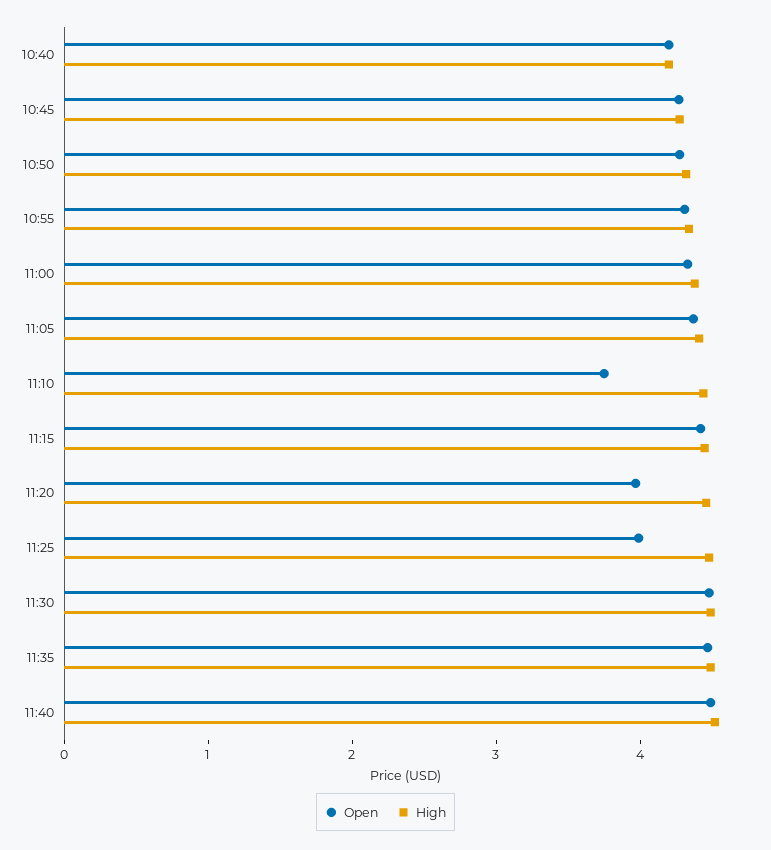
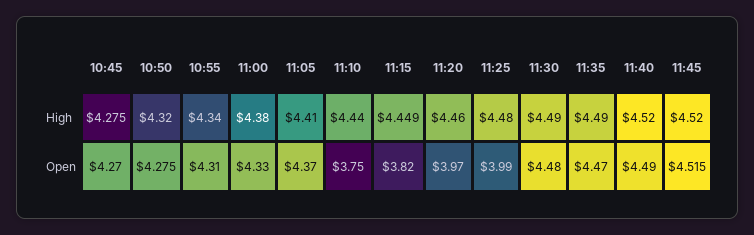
Open, 10:40: 4.2 -> none
High, 10:40: 4.2 -> none
Open, 11:15: 4.4 -> 3.82
High, 11:45: none -> 4.52
Open, 11:45: none -> 4.515

